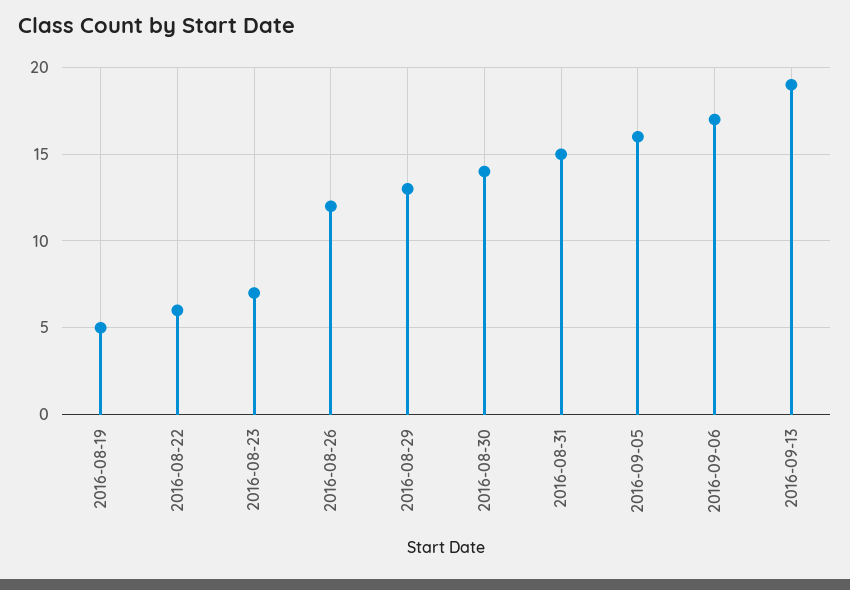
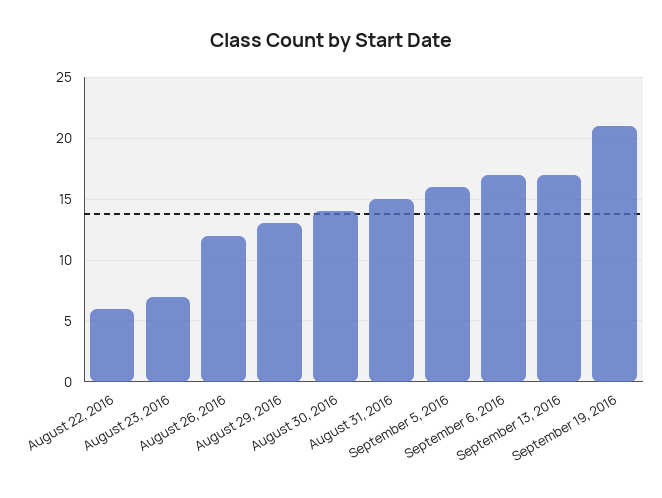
2016-08-19: 5 -> none
2016-09-13: 19 -> 17
September 19, 2016: none -> 21

